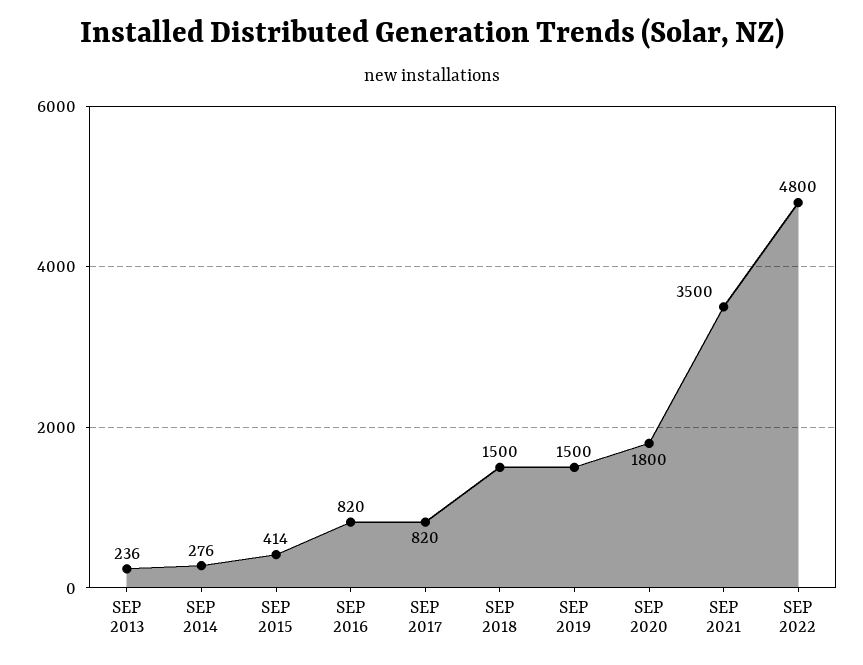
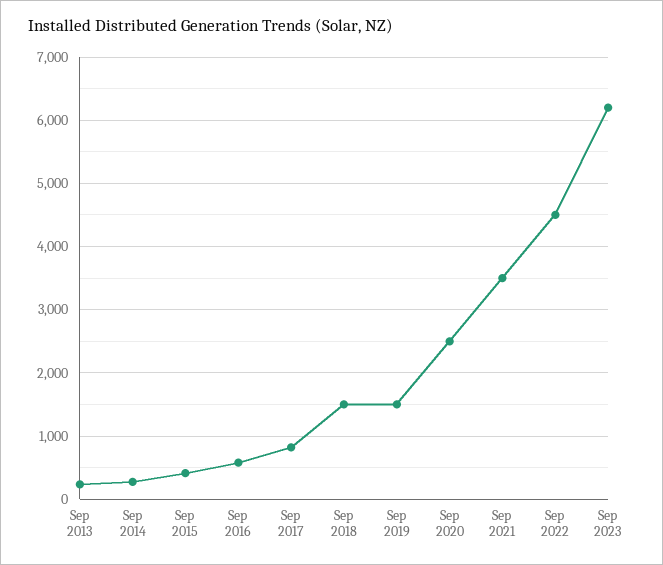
SEP 2016: 820 -> 600
SEP 2020: 1800 -> 2500
SEP 2022: 4800 -> 4500
Sep 2023: none -> 6200

